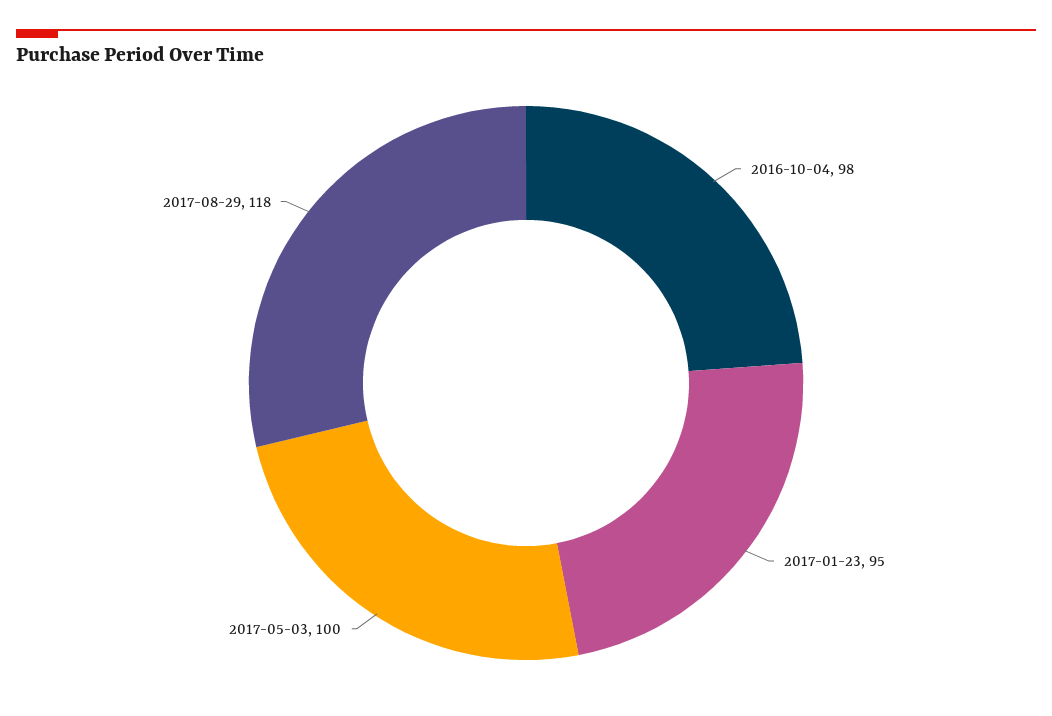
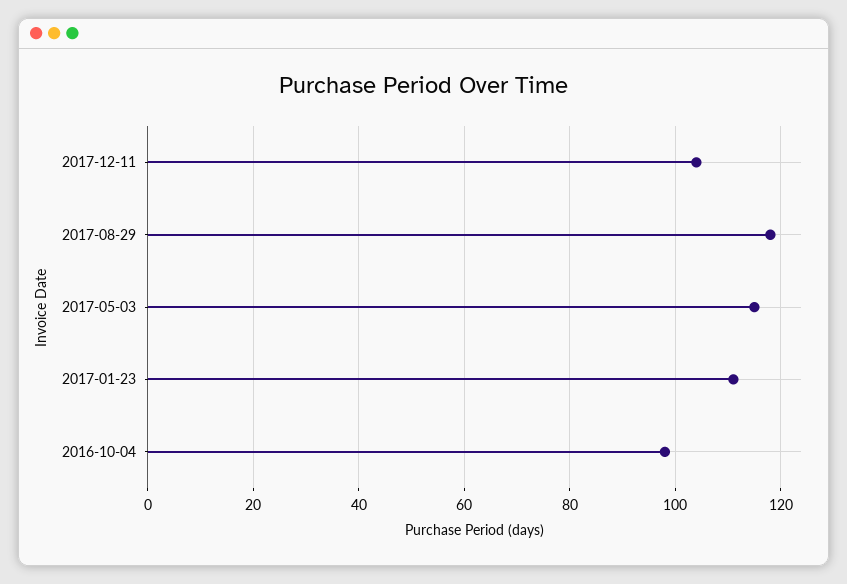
2017-01-23: 95 -> 110
2017-05-03: 100 -> 115
2017-12-11: none -> 105

